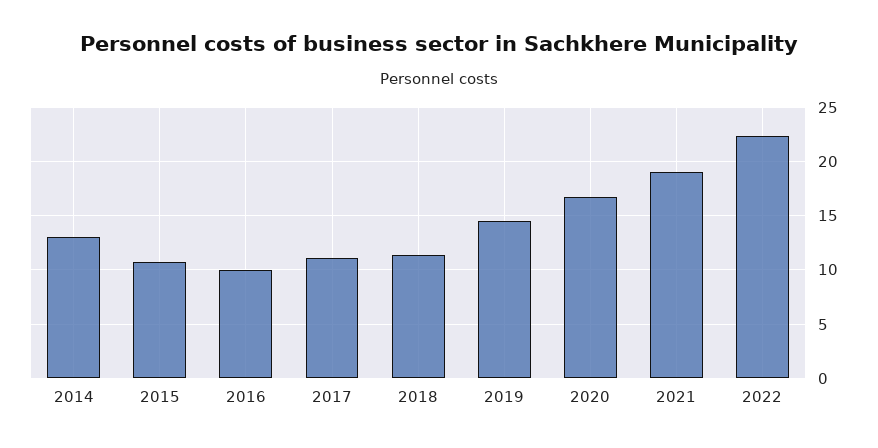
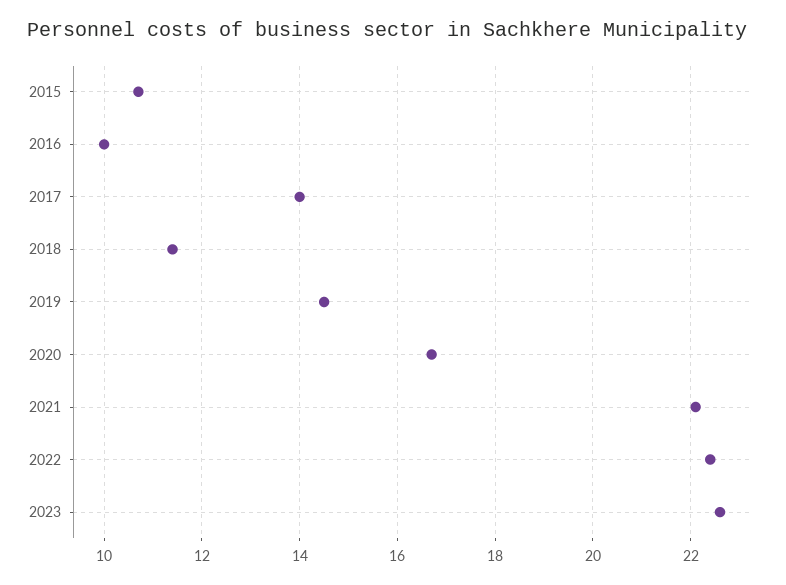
2014: 13 -> none
2017: 11 -> 14
2021: 19 -> 22
2023: none -> 22.5

